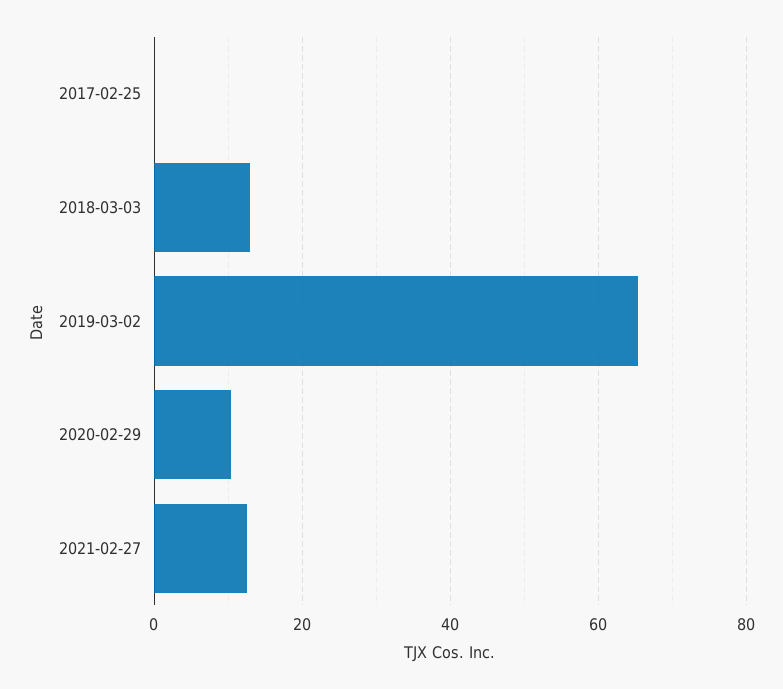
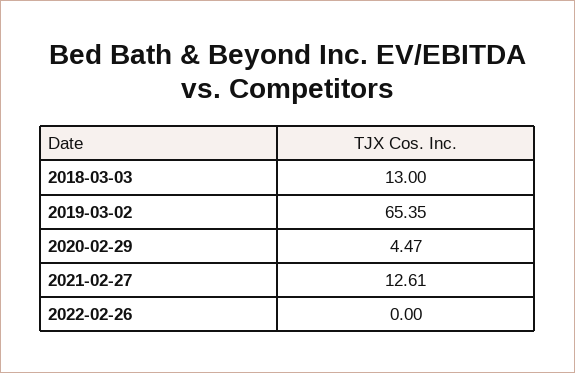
2017-02-25: 0 -> none
2020-02-29: 10 -> 4.47
2022-02-26: none -> 0

